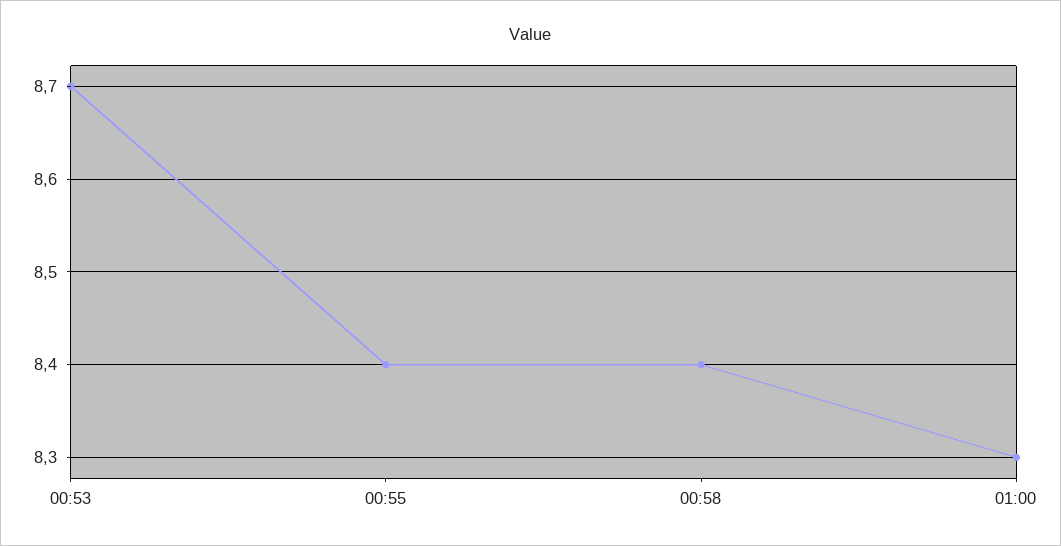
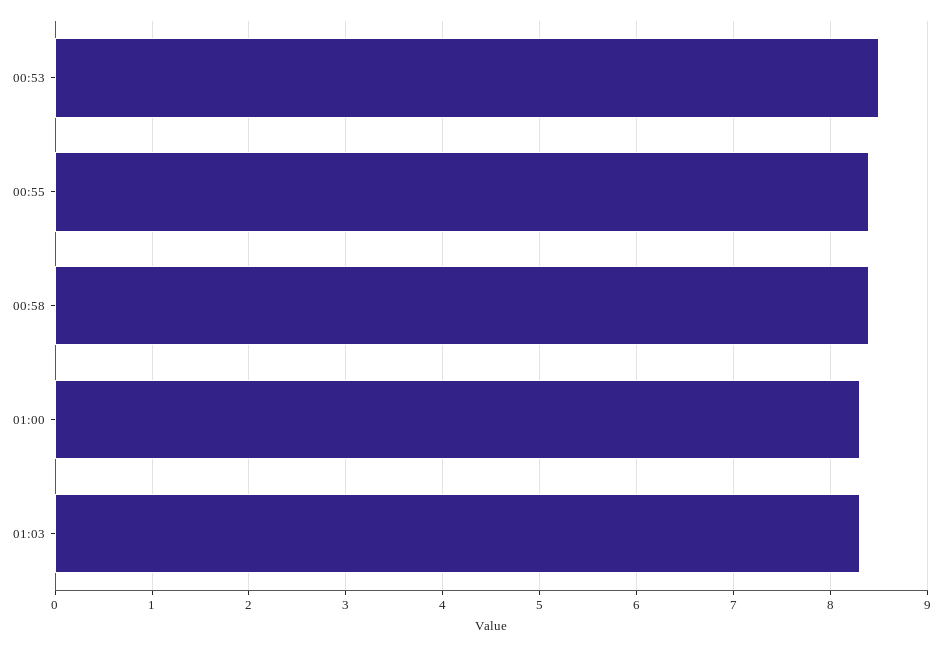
00:53: 8.7 -> 8.5
01:03: none -> 8.3

